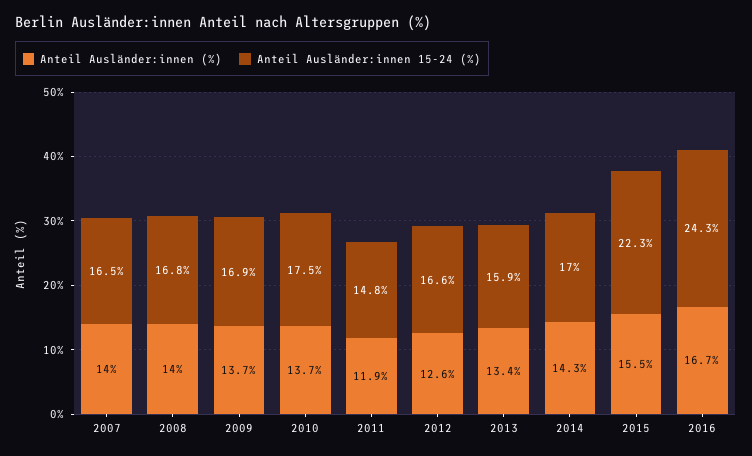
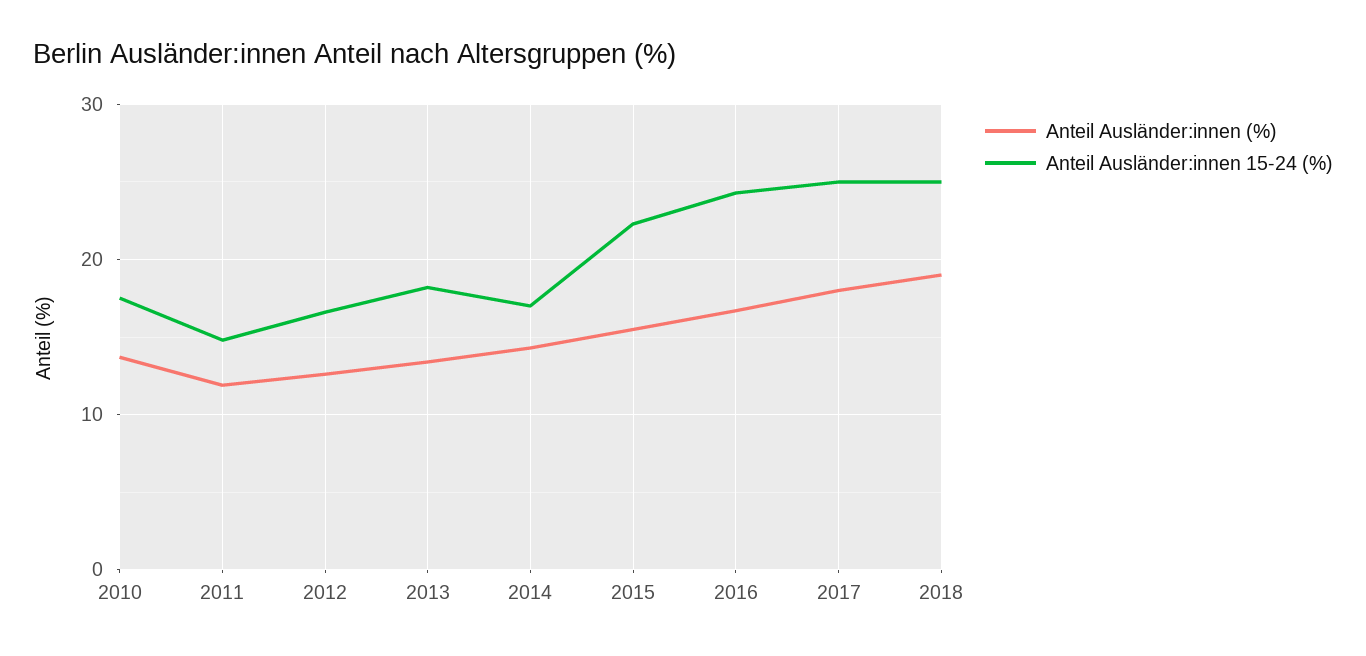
Anteil Ausländer:innen (%), 2007: 14 -> none
Anteil Ausländer:innen 15-24 (%), 2007: 16.5 -> none
Anteil Ausländer:innen (%), 2008: 14 -> none
Anteil Ausländer:innen 15-24 (%), 2008: 16.8 -> none
Anteil Ausländer:innen (%), 2009: 13.7 -> none
Anteil Ausländer:innen 15-24 (%), 2009: 16.9 -> none
Anteil Ausländer:innen 15-24 (%), 2013: 15.9 -> 18
Anteil Ausländer:innen (%), 2017: none -> 18
Anteil Ausländer:innen 15-24 (%), 2017: none -> 25
Anteil Ausländer:innen (%), 2018: none -> 19
Anteil Ausländer:innen 15-24 (%), 2018: none -> 25

